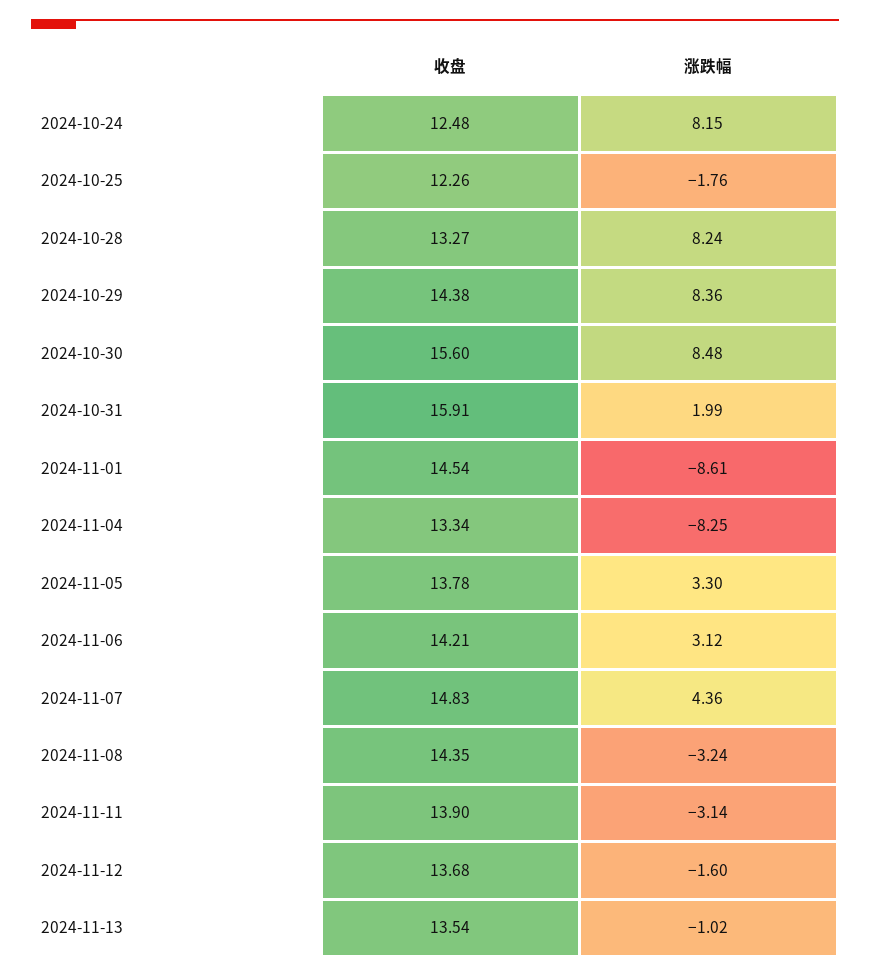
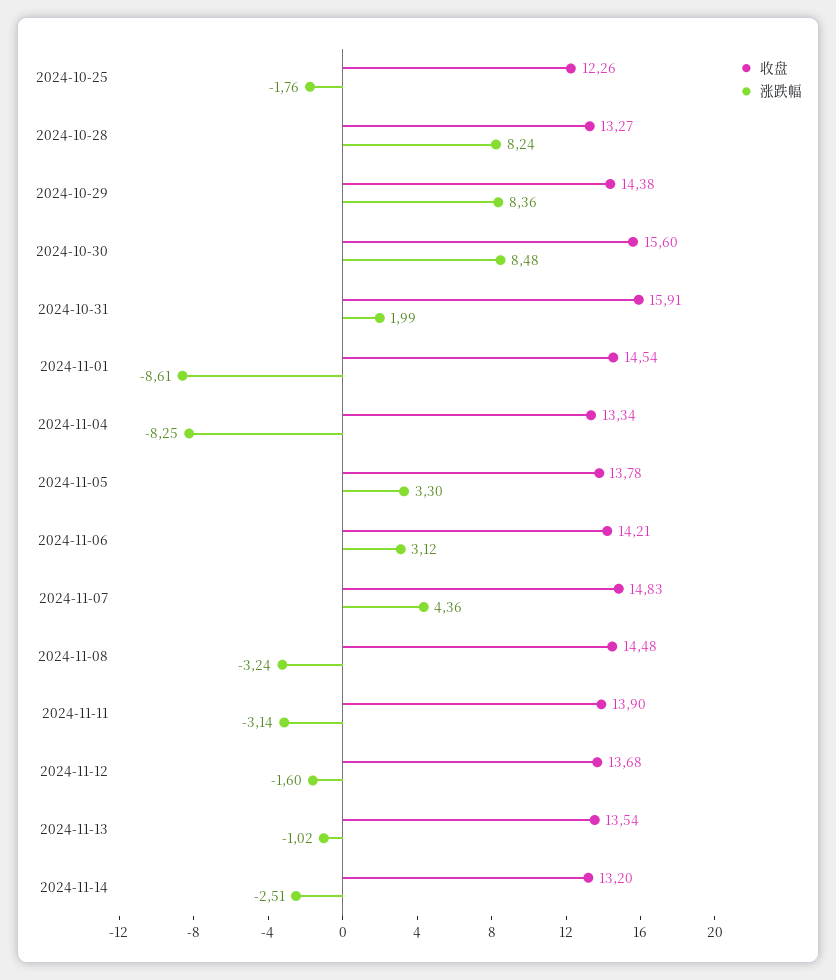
收盘, 2024-10-24: 12.48 -> none
涨跌幅, 2024-10-24: 8.15 -> none
收盘, 2024-11-08: 14.35 -> 14.48
收盘, 2024-11-14: none -> 13.2
涨跌幅, 2024-11-14: none -> -2.51

